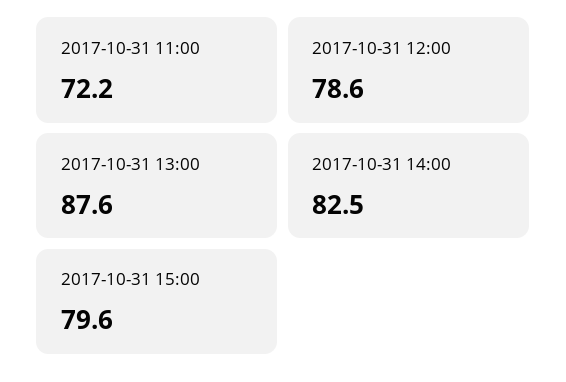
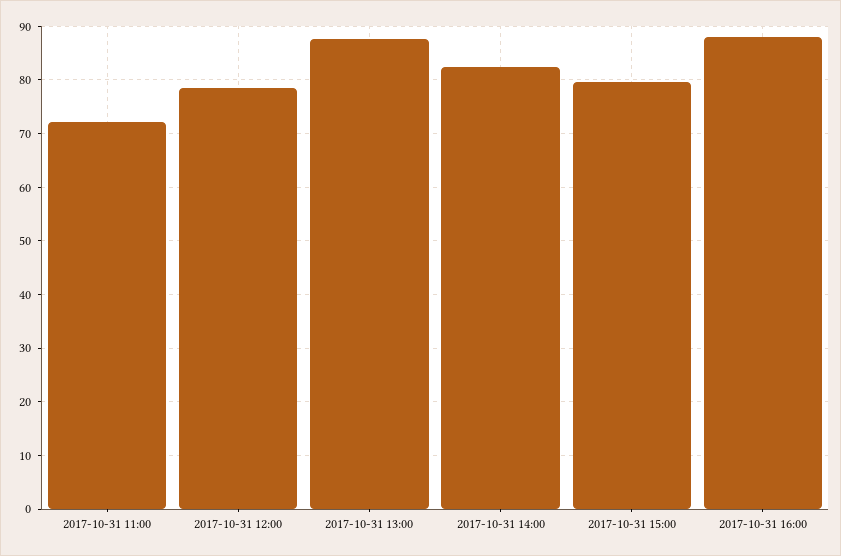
2017-10-31 16:00: none -> 88

